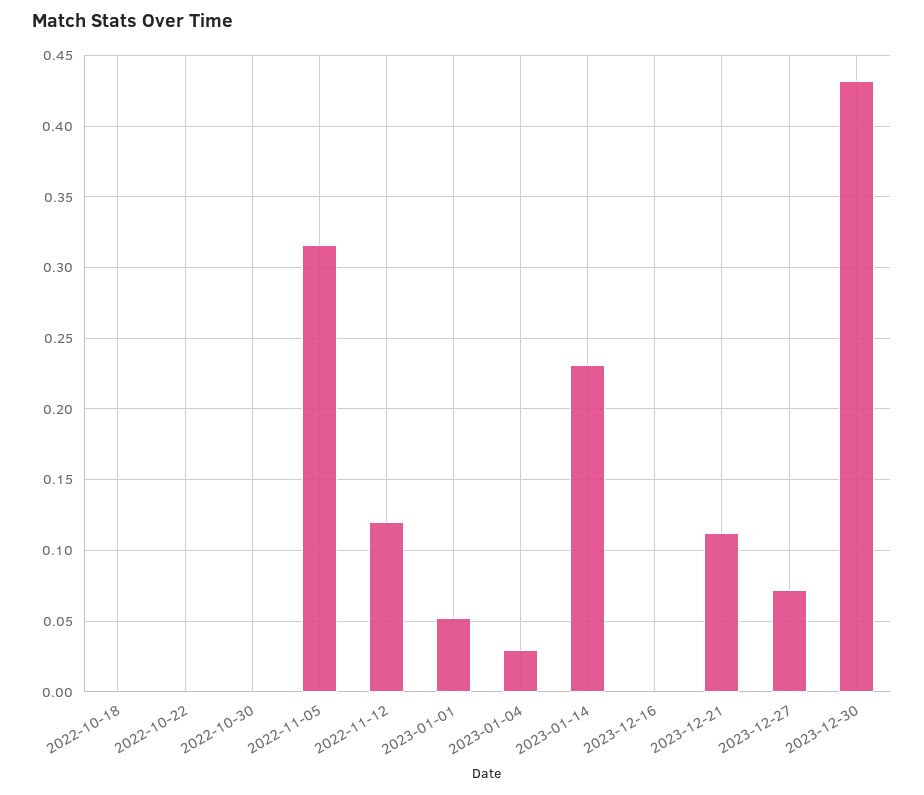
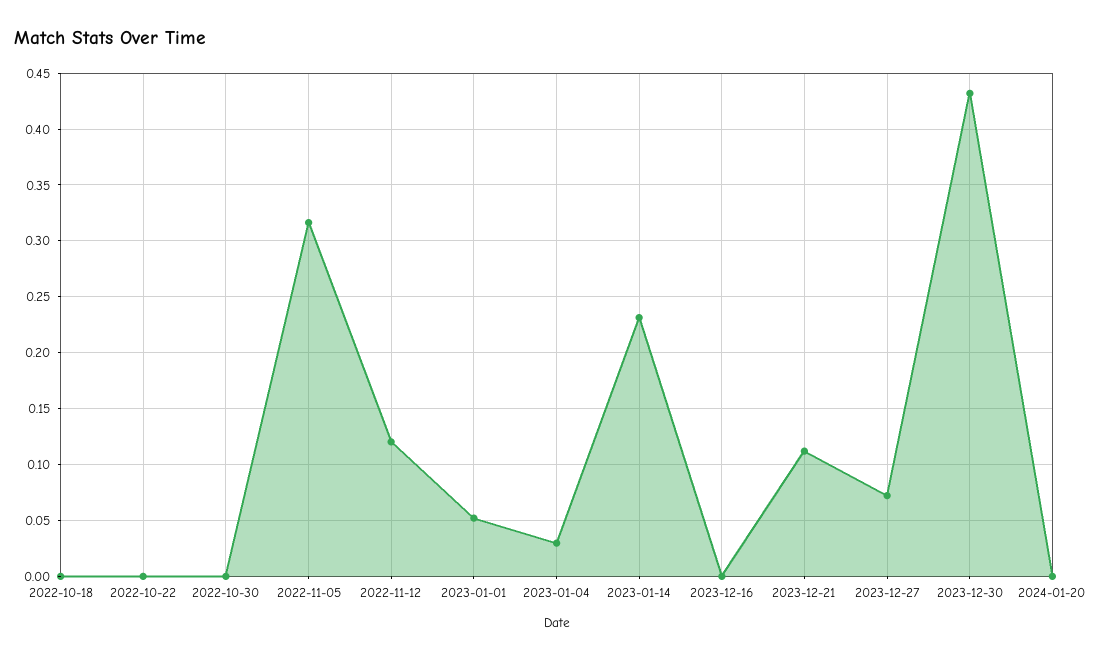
2024-01-20: none -> 0

